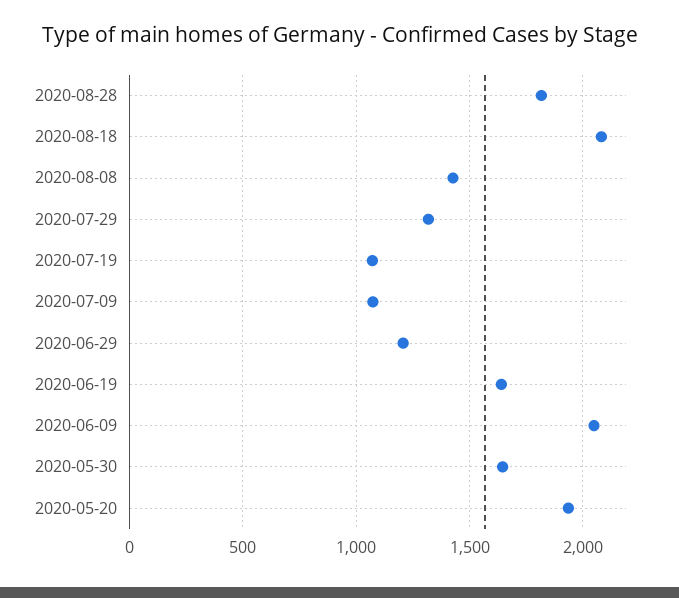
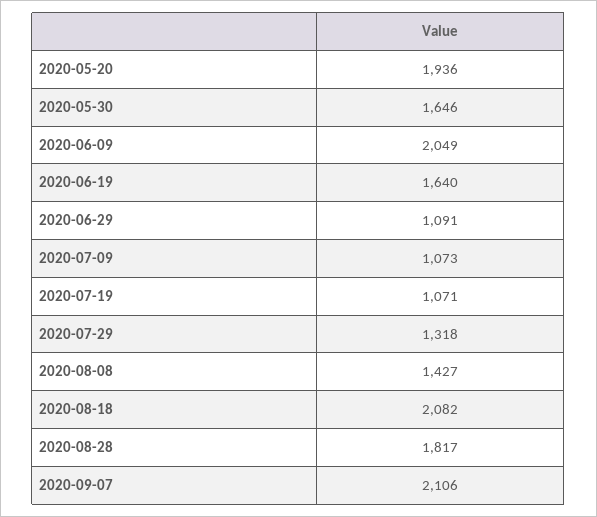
2020-06-29: 1200 -> 1091
2020-09-07: none -> 2106

